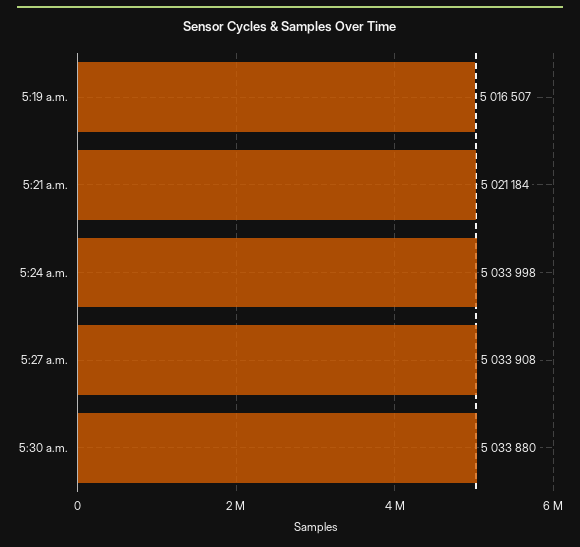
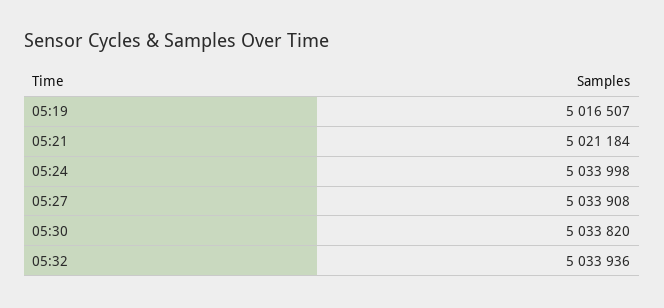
5:30 a.m.: 5033880 -> 5033820
05:32: none -> 5033936

